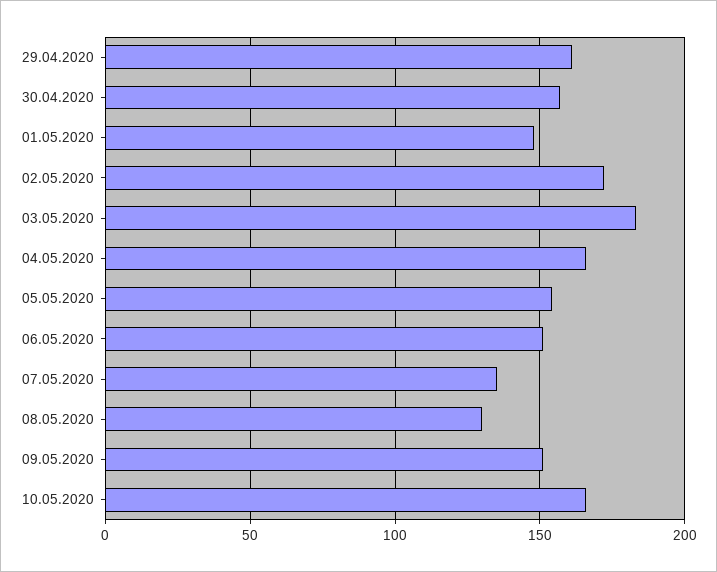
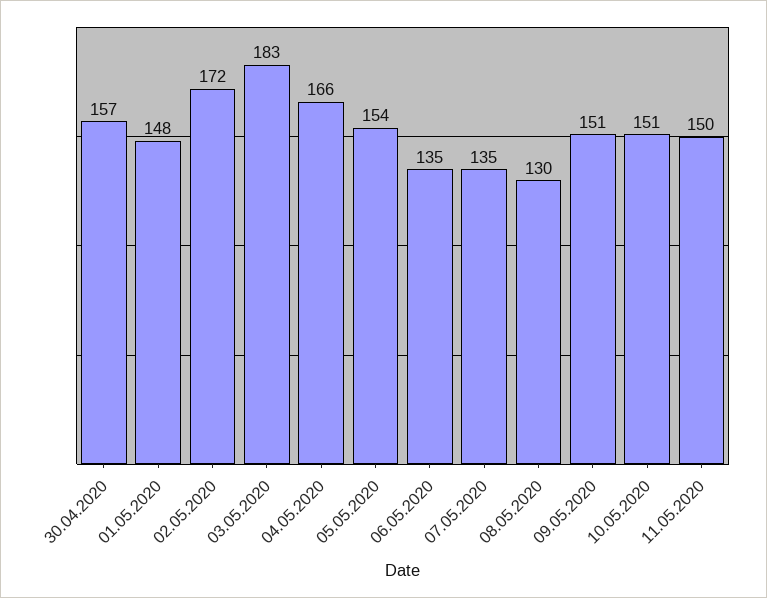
29.04.2020: 160 -> none
06.05.2020: 150 -> 135
10.05.2020: 165 -> 151
11.05.2020: none -> 150

